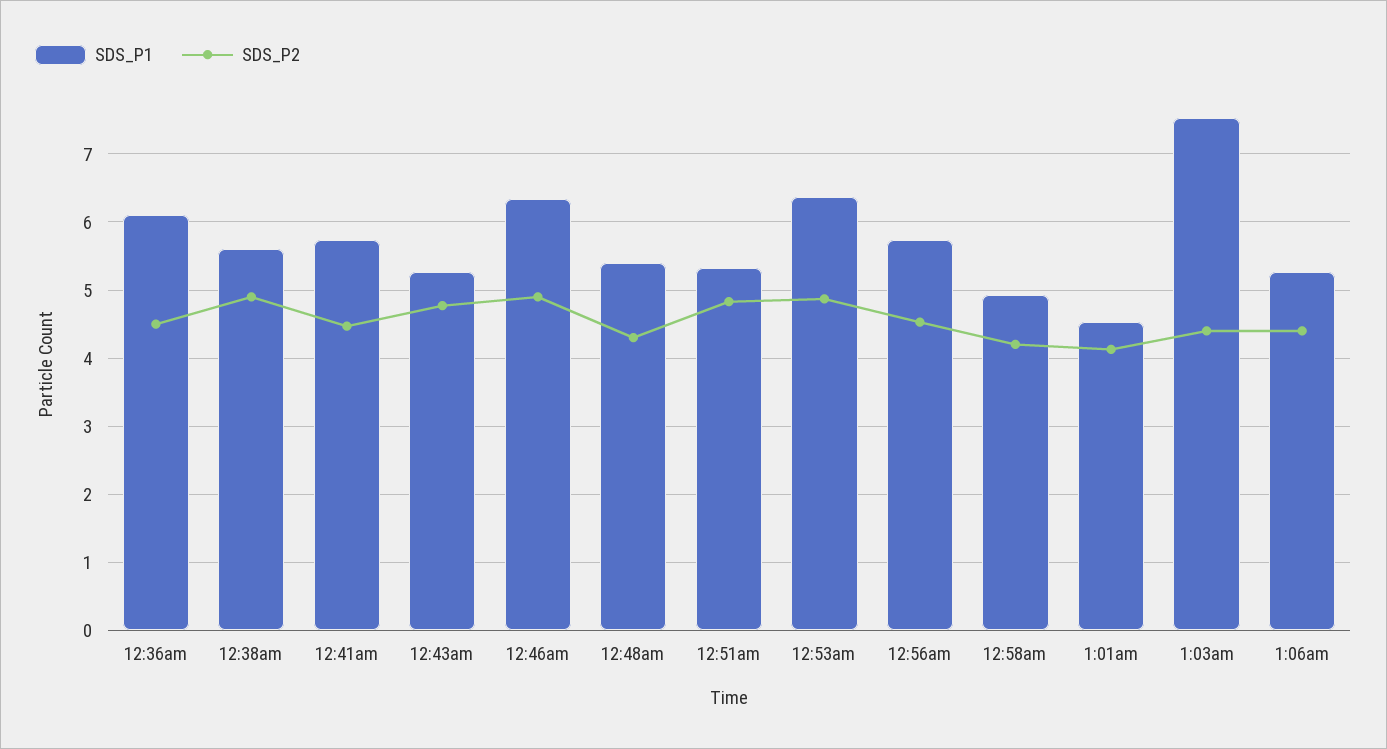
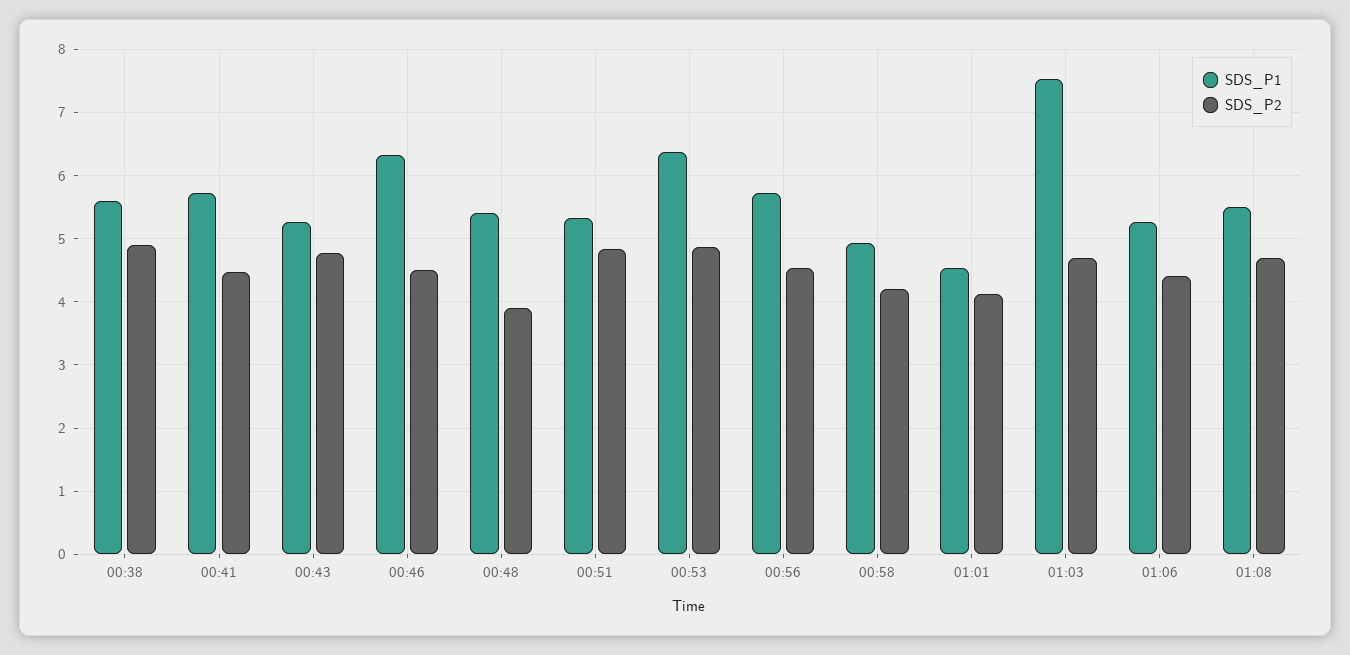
SDS_P1, 12:36am: 6.1 -> none
SDS_P2, 12:36am: 4.5 -> none
SDS_P2, 12:46am: 4.9 -> 4.5
SDS_P2, 12:48am: 4.3 -> 3.9
SDS_P2, 1:03am: 4.4 -> 4.7
SDS_P1, 01:08: none -> 5.5
SDS_P2, 01:08: none -> 4.7

